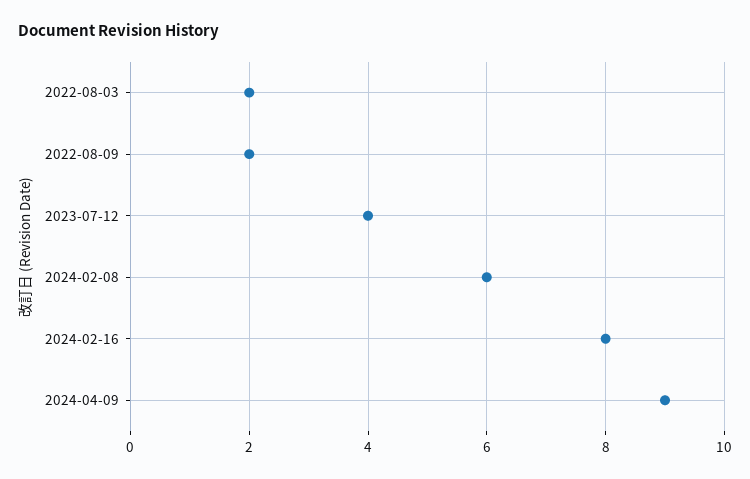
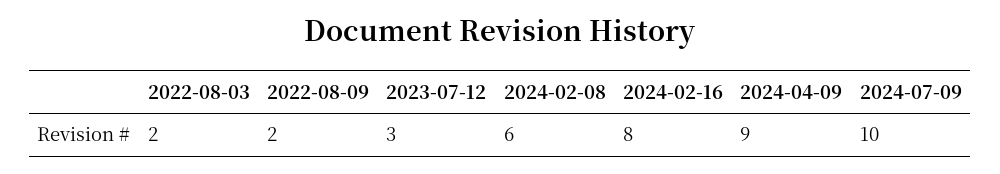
2023-07-12: 4 -> 3
2024-07-09: none -> 10

